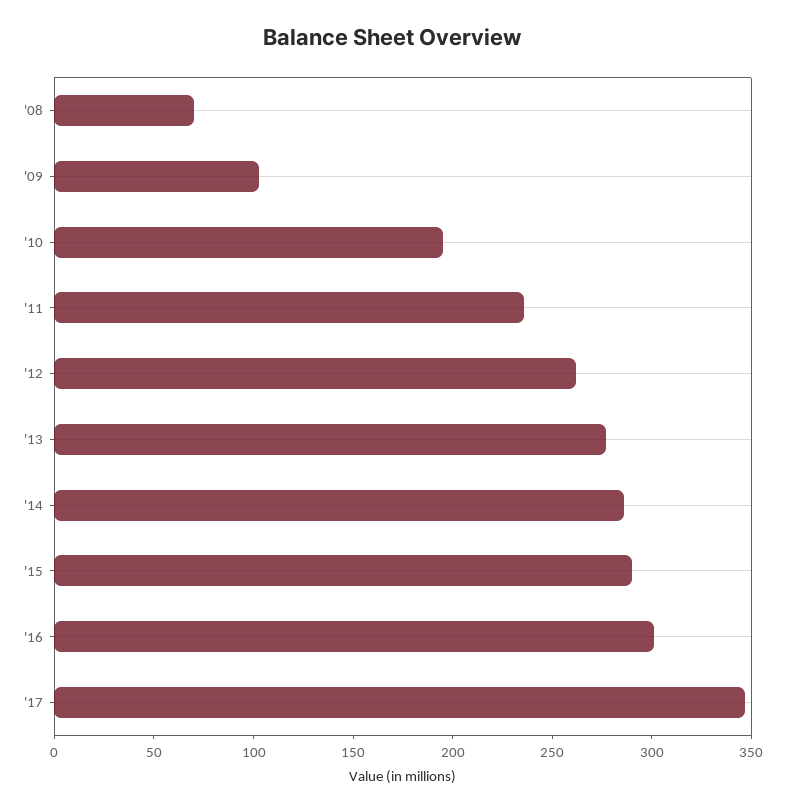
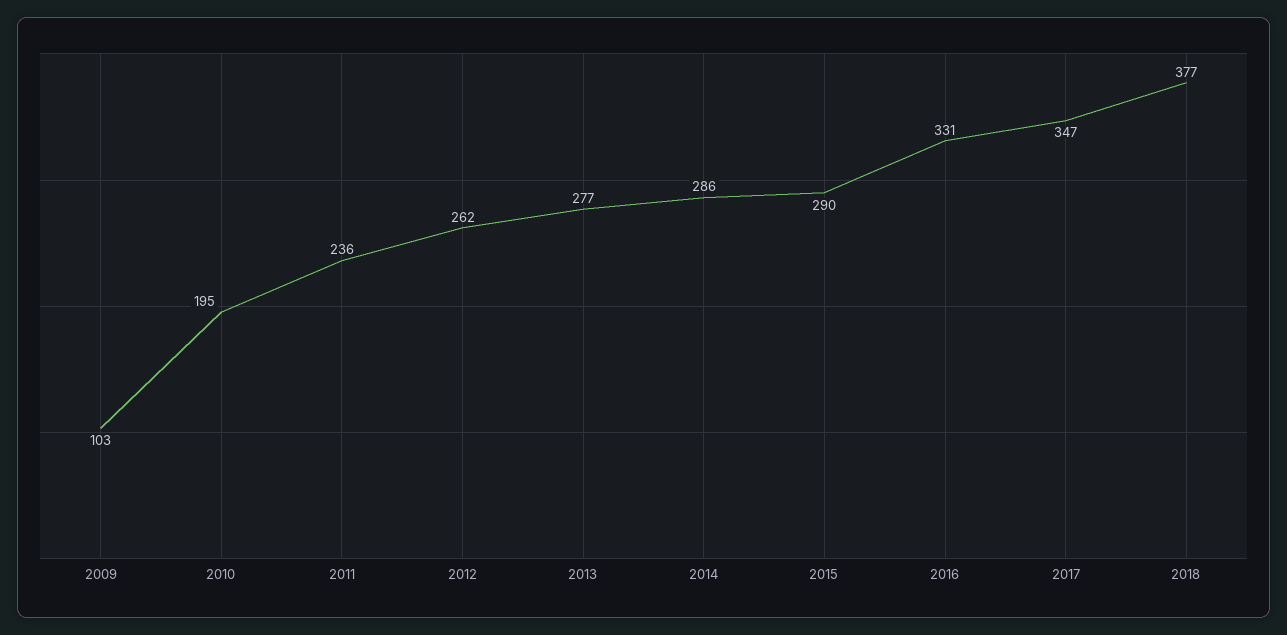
'08: 70 -> none
'16: 300 -> 331
2018: none -> 377

